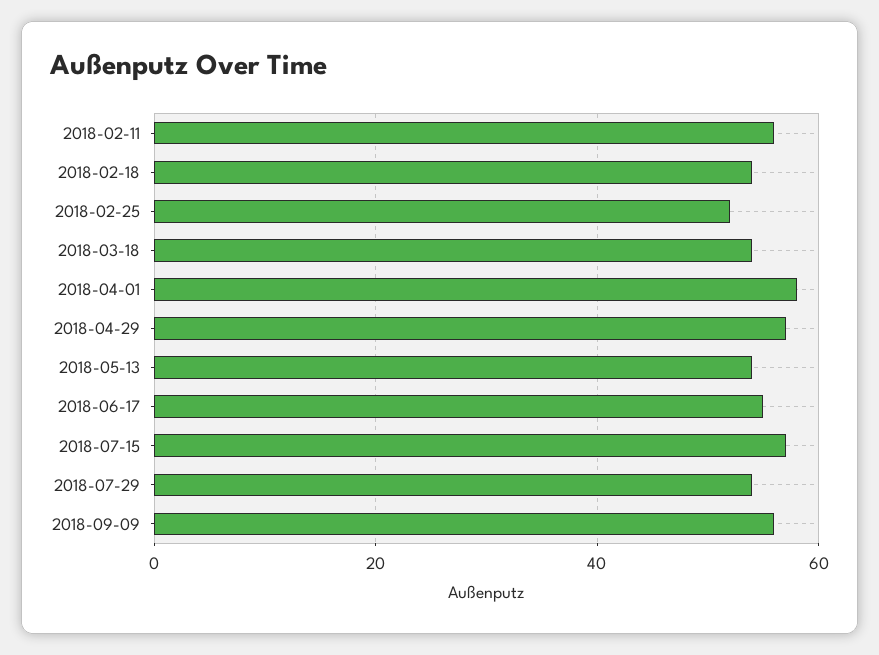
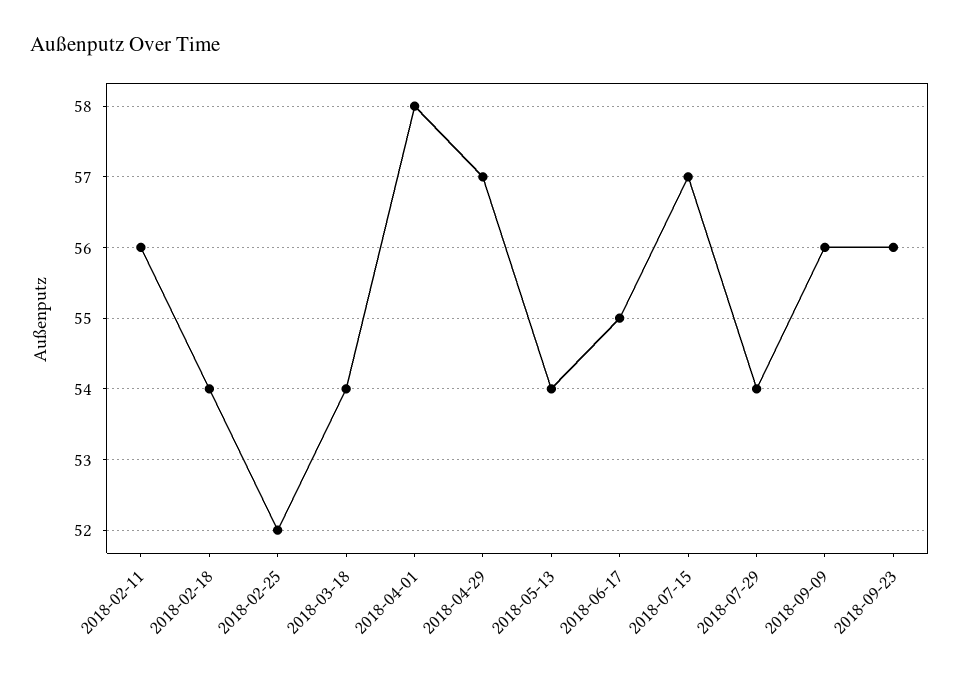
2018-09-23: none -> 56

